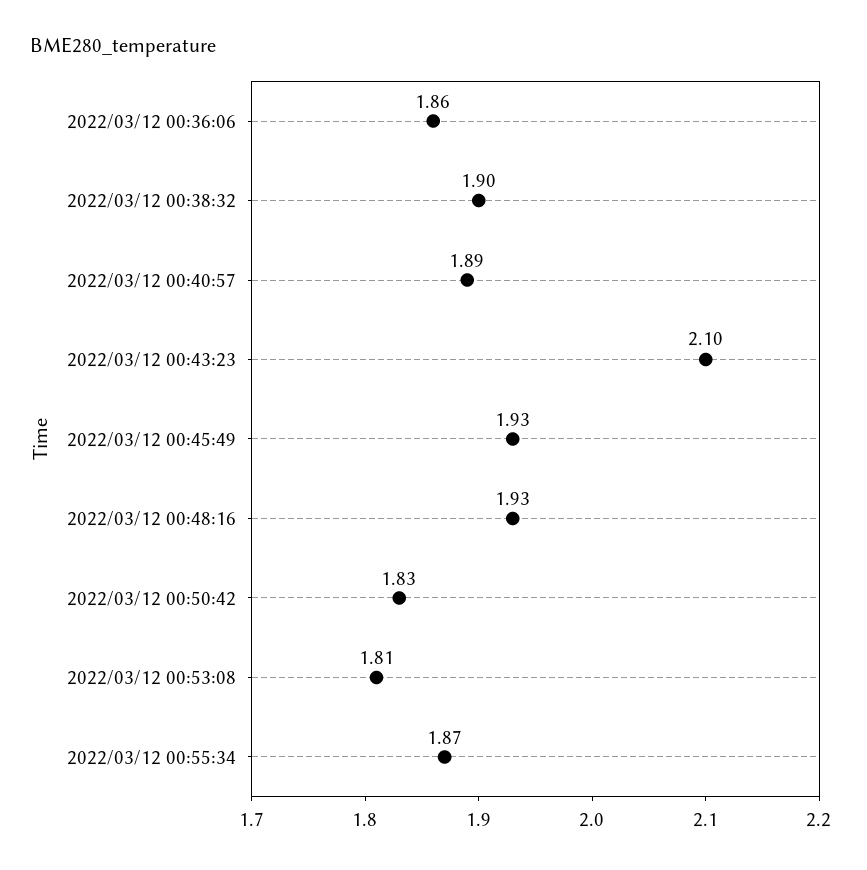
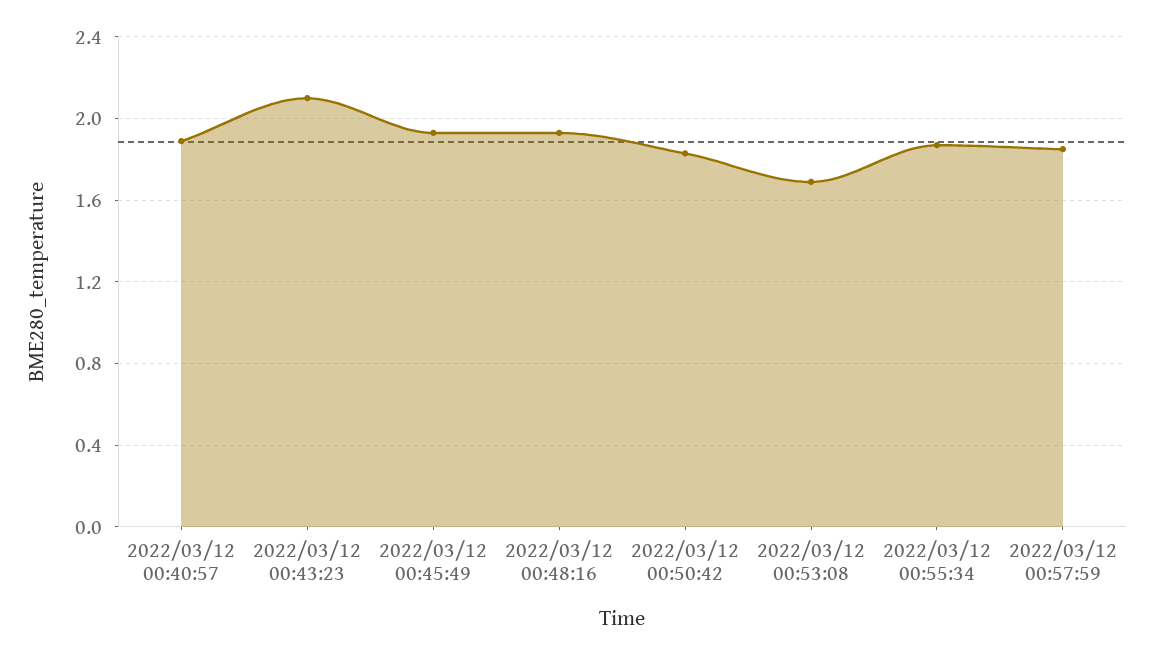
2022/03/12 00:36:06: 1.86 -> none
2022/03/12 00:38:32: 1.9 -> none
2022/03/12 00:53:08: 1.81 -> 1.7
2022/03/12 00:57:59: none -> 1.85

